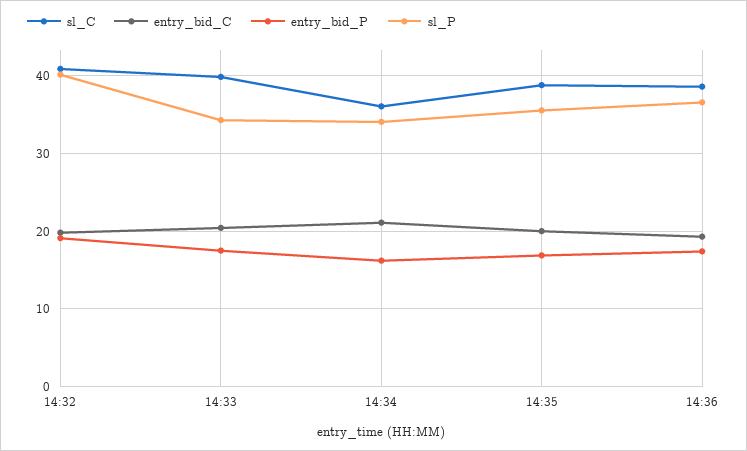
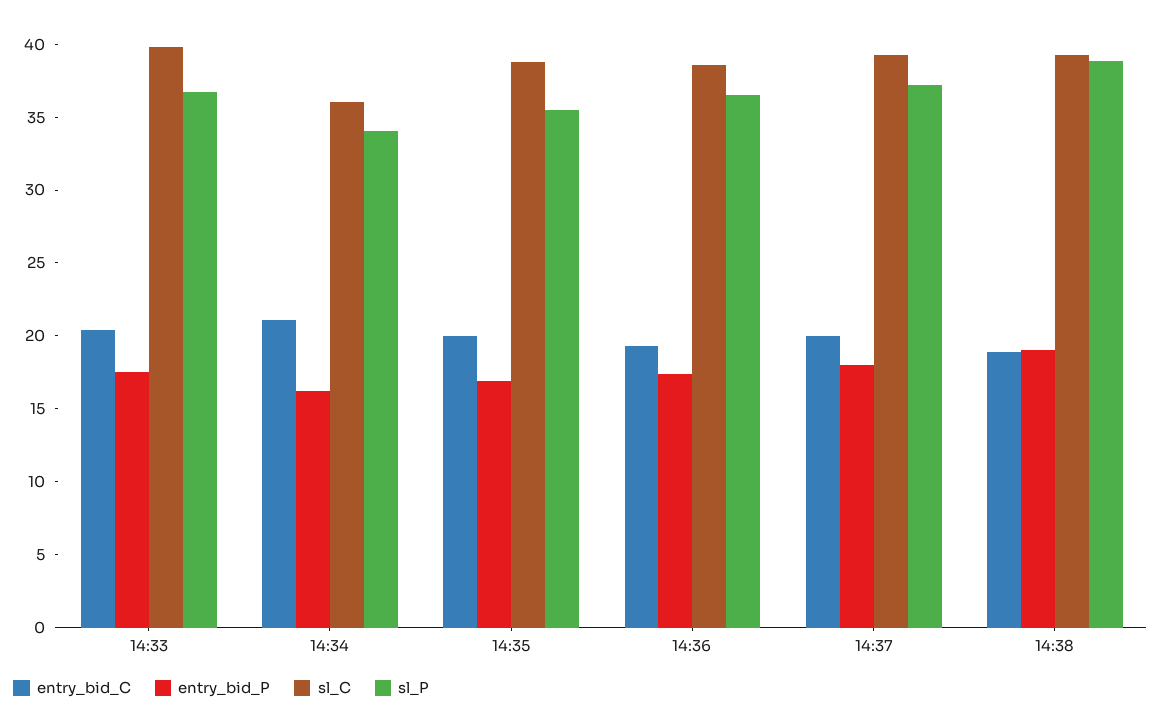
sl_C, 14:32: 41 -> none
entry_bid_C, 14:32: 20 -> none
entry_bid_P, 14:32: 19 -> none
sl_P, 14:32: 40 -> none
sl_P, 14:33: 34 -> 37
entry_bid_C, 14:37: none -> 20
entry_bid_P, 14:37: none -> 18
sl_C, 14:37: none -> 39
sl_P, 14:37: none -> 37
entry_bid_C, 14:38: none -> 19
entry_bid_P, 14:38: none -> 19
sl_C, 14:38: none -> 39
sl_P, 14:38: none -> 39

